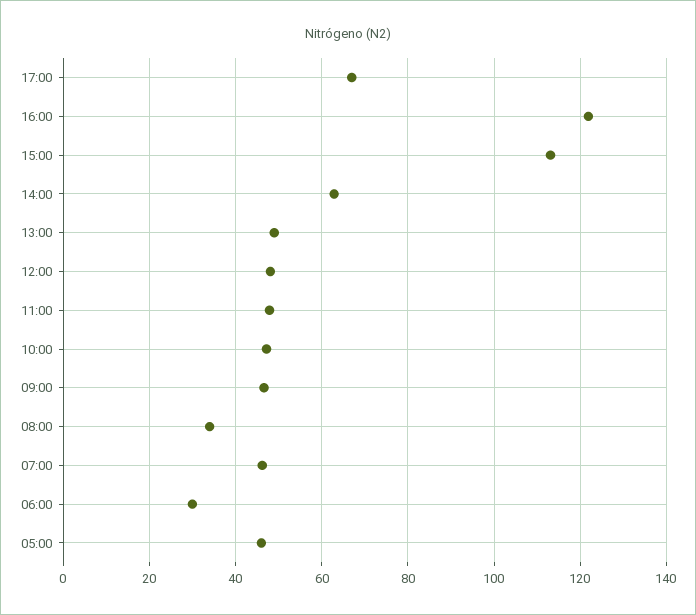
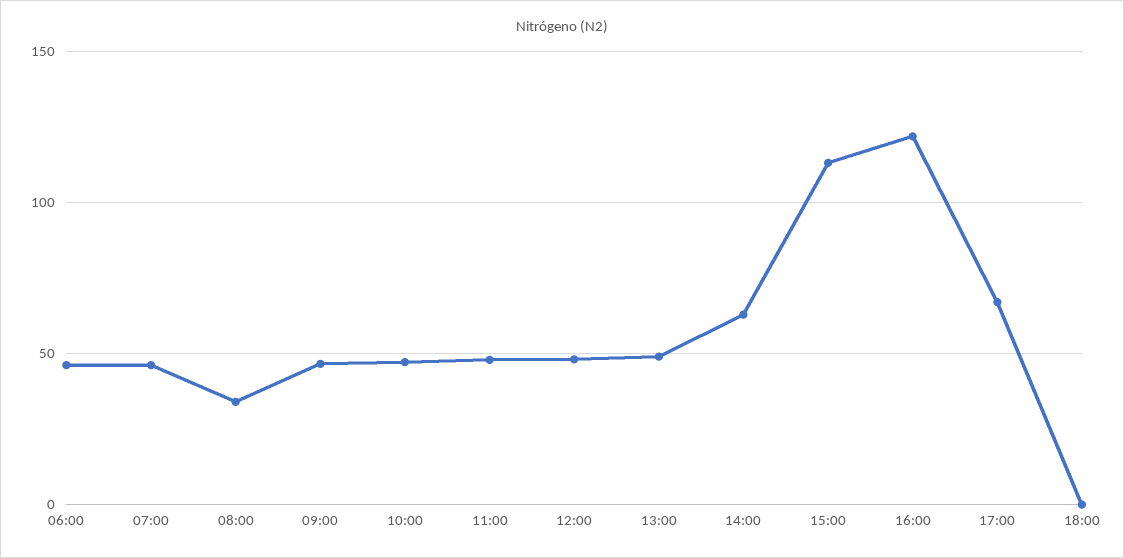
06:00: 30 -> 45
05:00: 46 -> none
18:00: none -> 0

